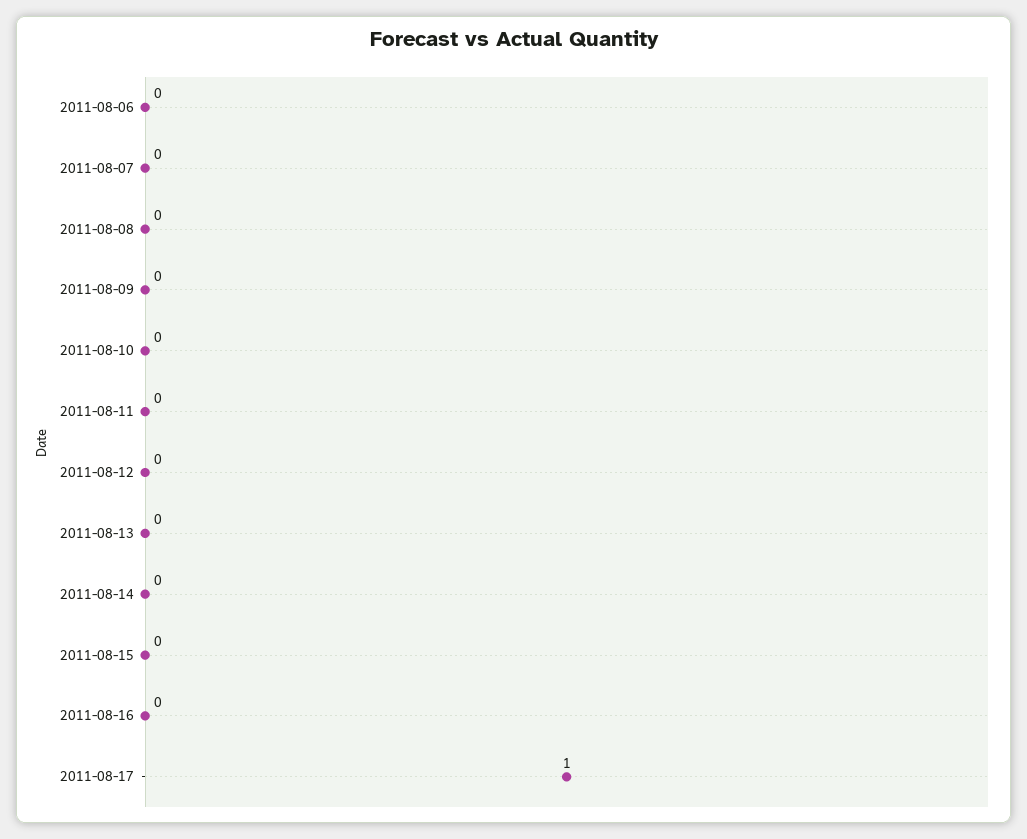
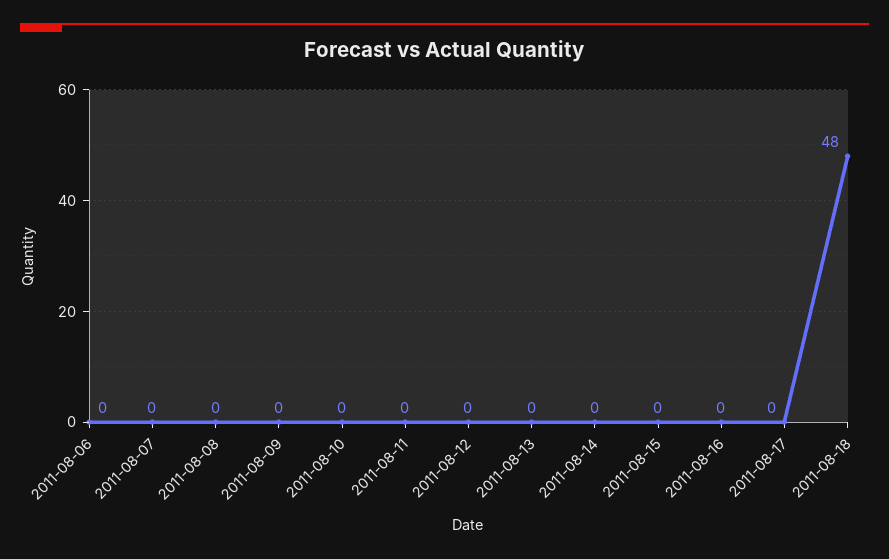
2011-08-17: 1 -> 0
2011-08-18: none -> 48

